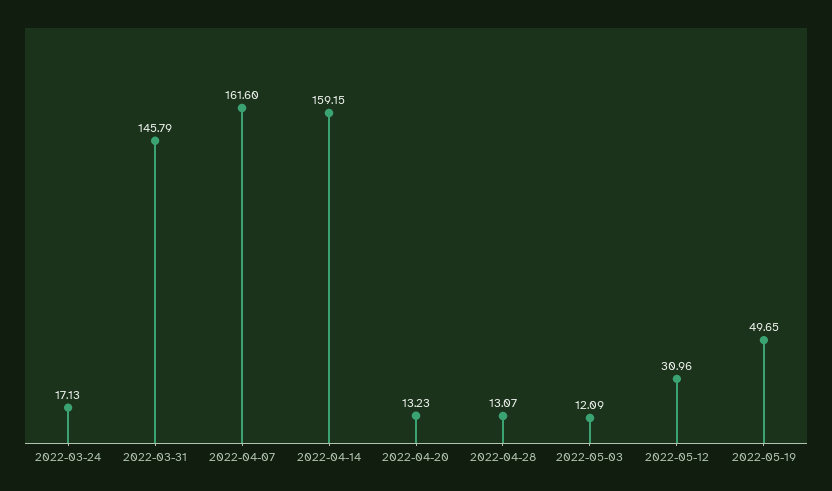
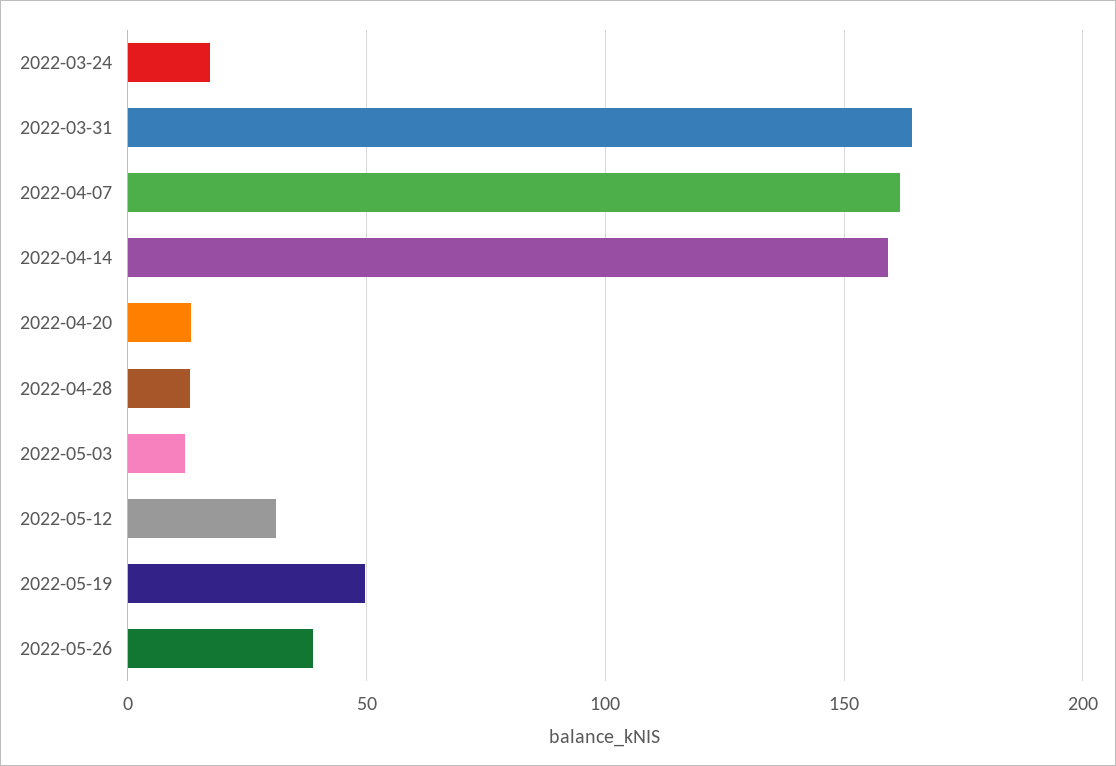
2022-03-31: 145.79 -> 165
2022-05-26: none -> 40

